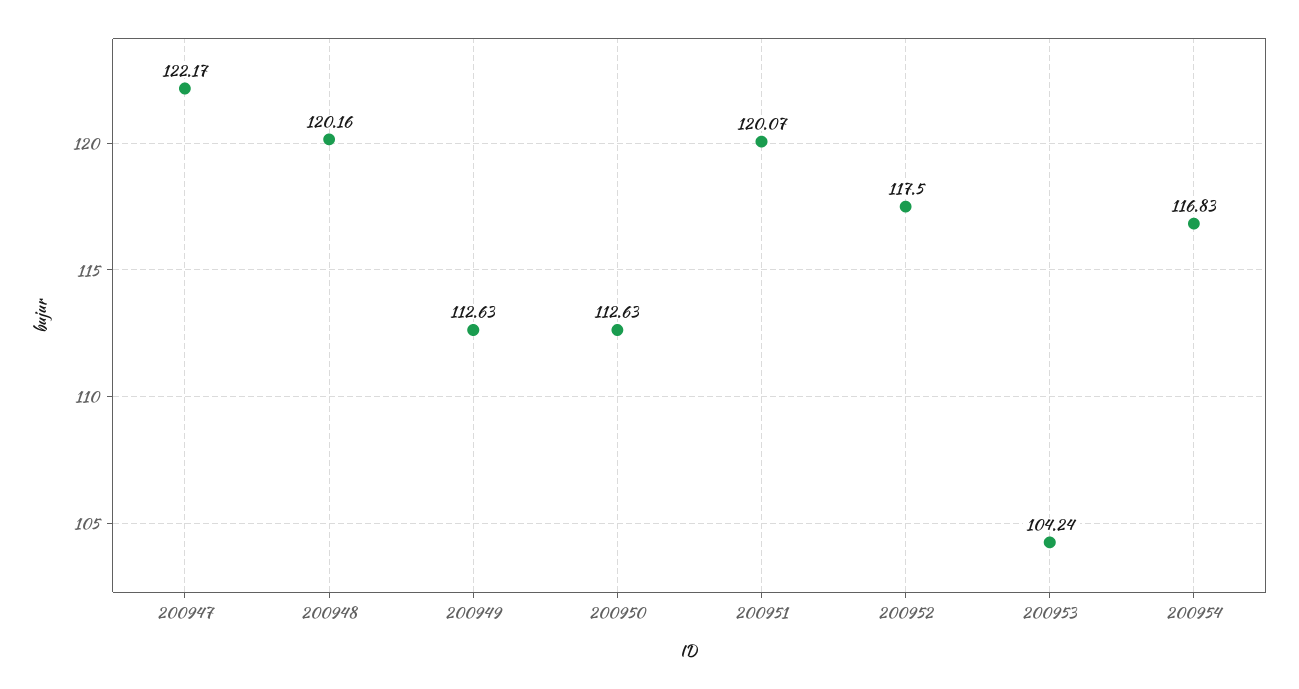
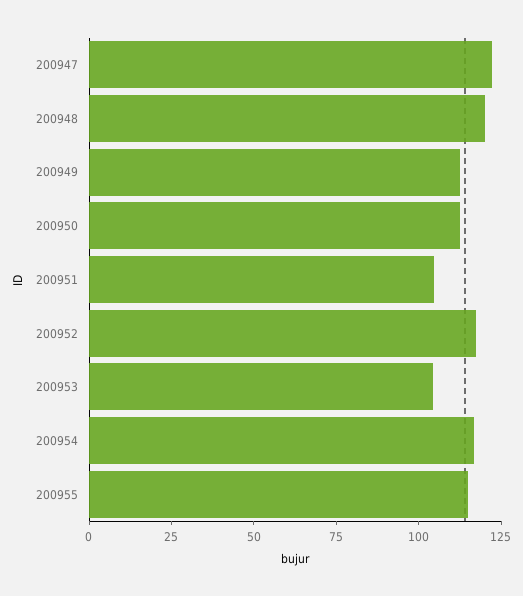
200951: 120.07 -> 105
200955: none -> 115

